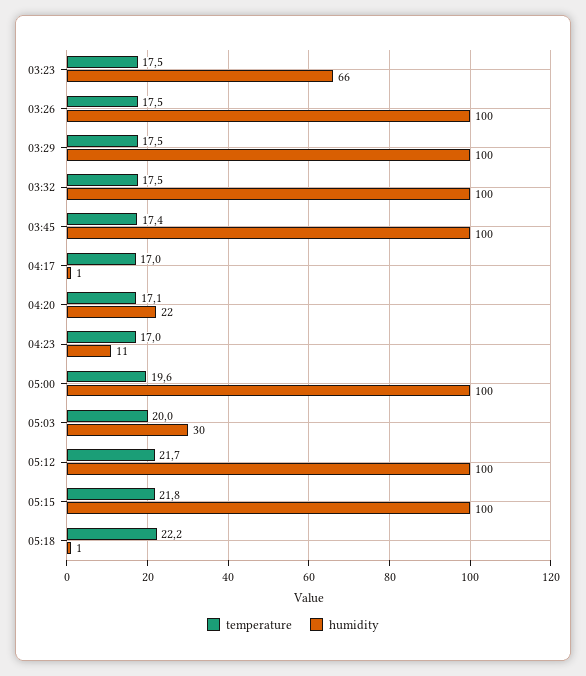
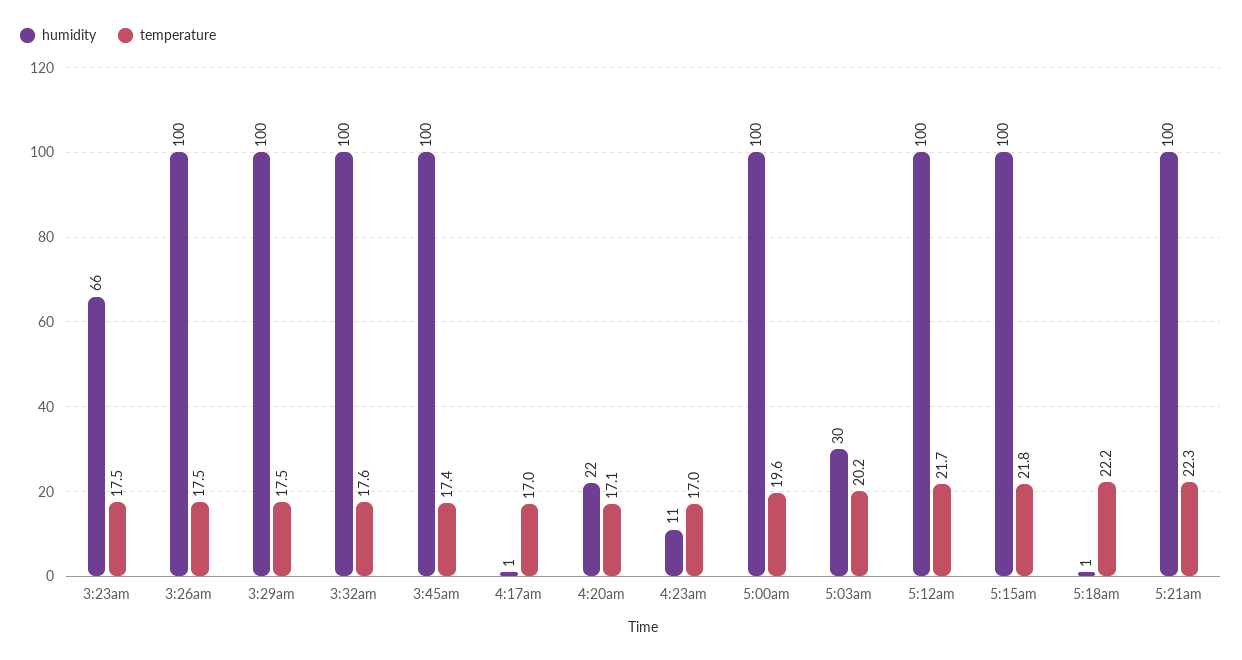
temperature, 03:32: 17.5 -> 17.6
temperature, 05:03: 20 -> 20.2
humidity, 5:21am: none -> 100
temperature, 5:21am: none -> 22.3

